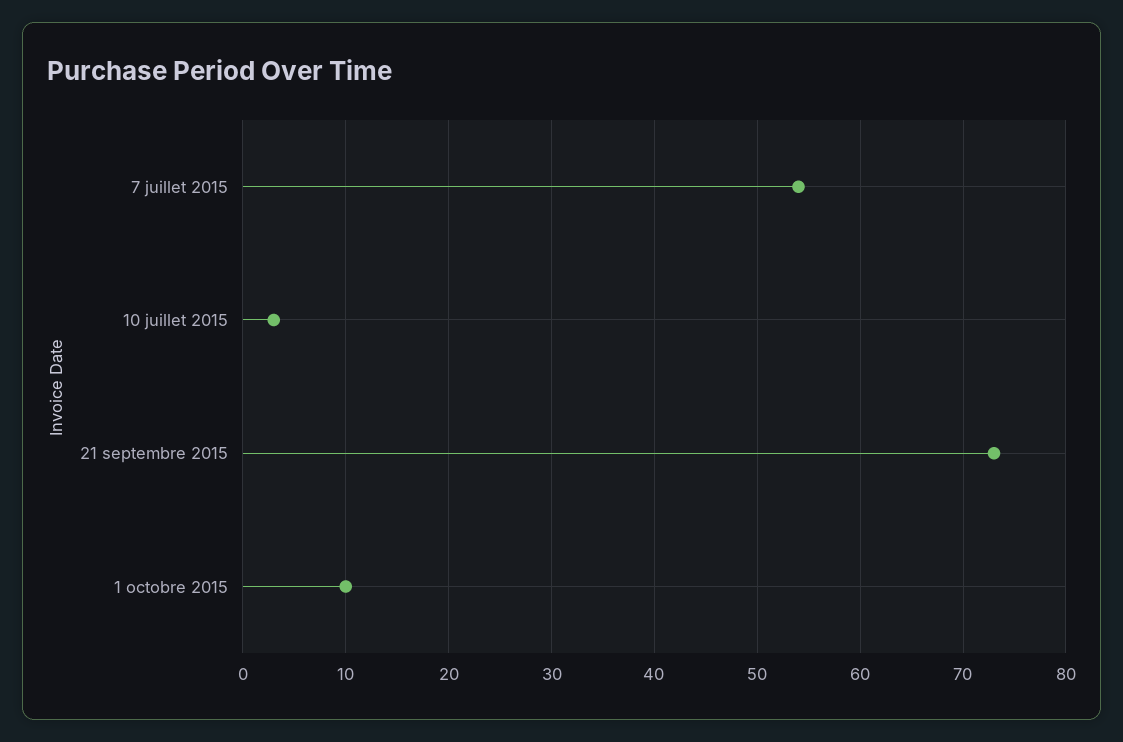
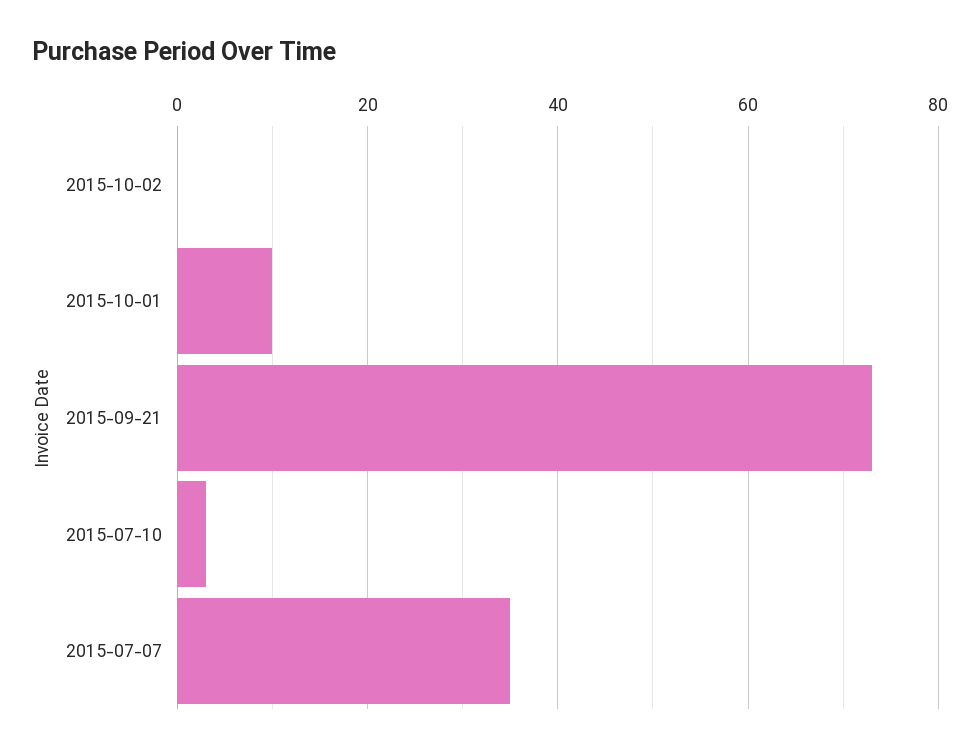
7 juillet 2015: 54 -> 35
2015-10-02: none -> 0

